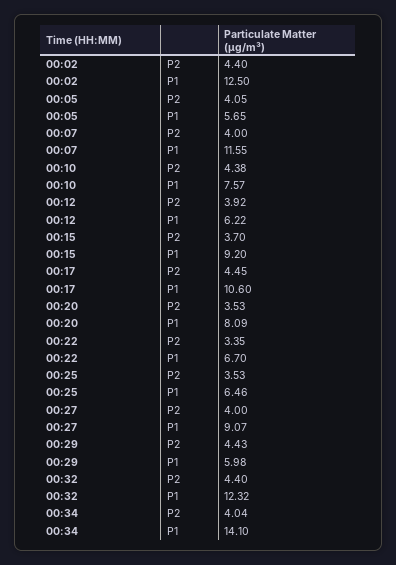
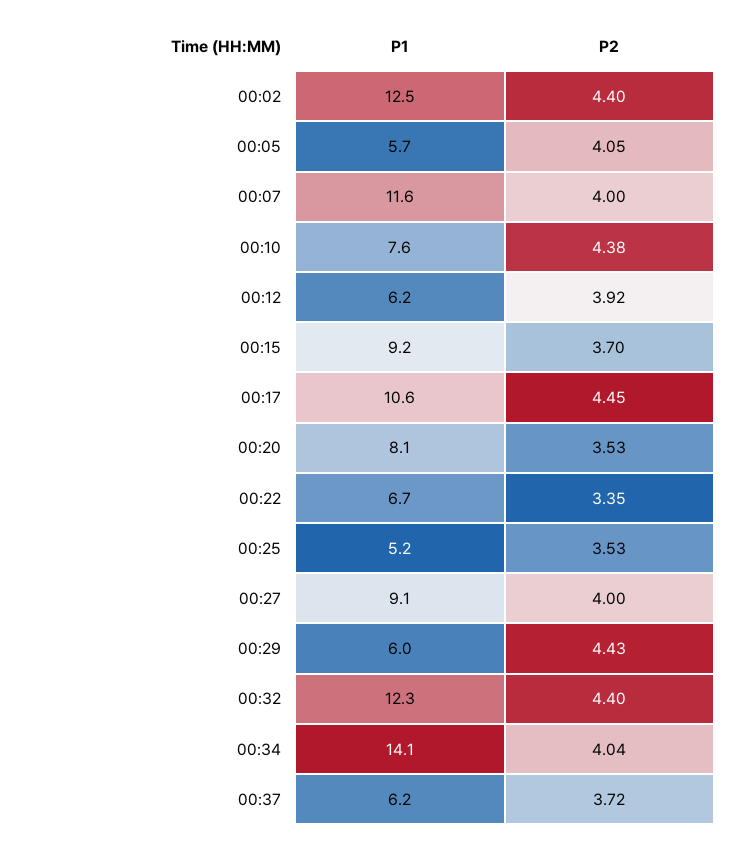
00:25, P1: 6.46 -> 5.2
00:37, P1: none -> 6.2
00:37, P2: none -> 3.72

